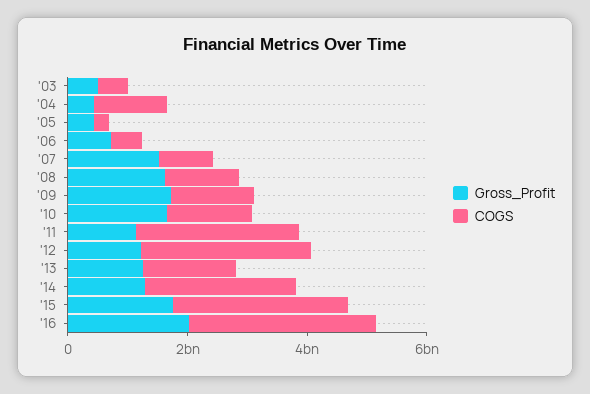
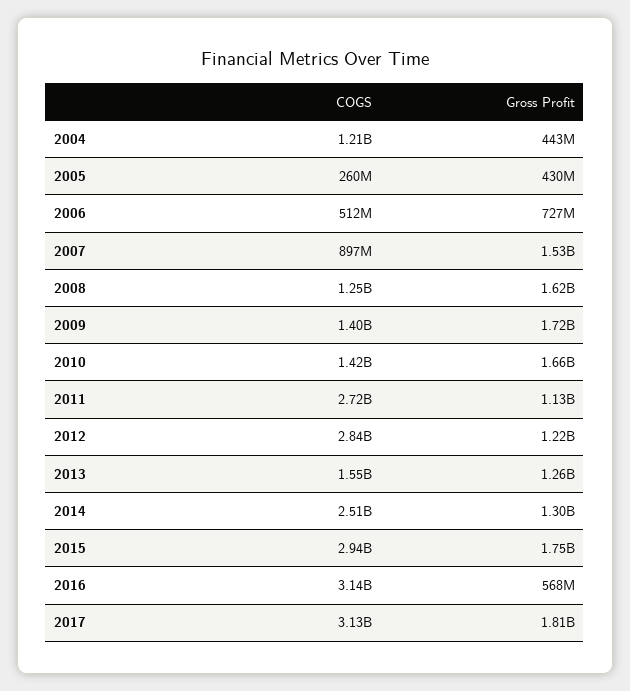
Gross_Profit, '03: 500000000 -> none
COGS, '03: 500000000 -> none
Gross_Profit, '16: 2000000000 -> 568000000
COGS, 2017: none -> 3130000000
Gross_Profit, 2017: none -> 1810000000

